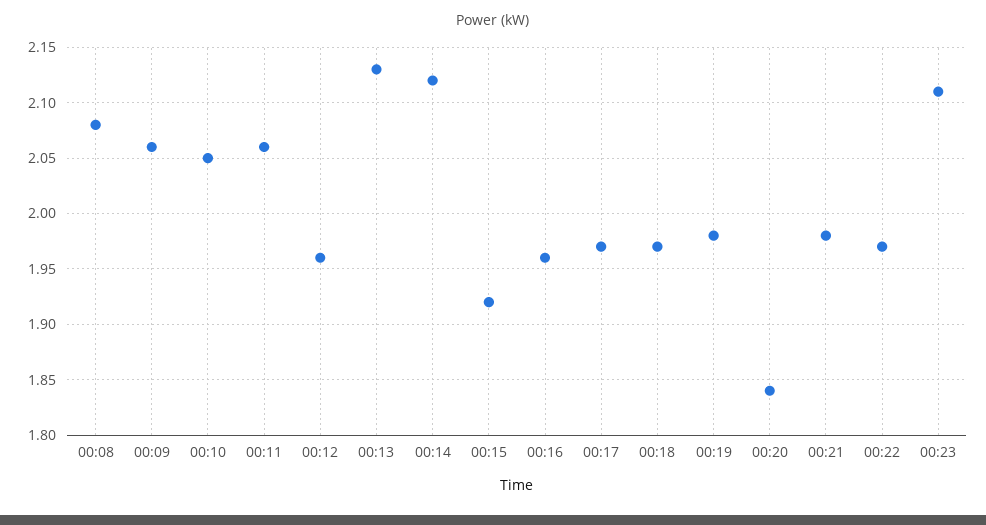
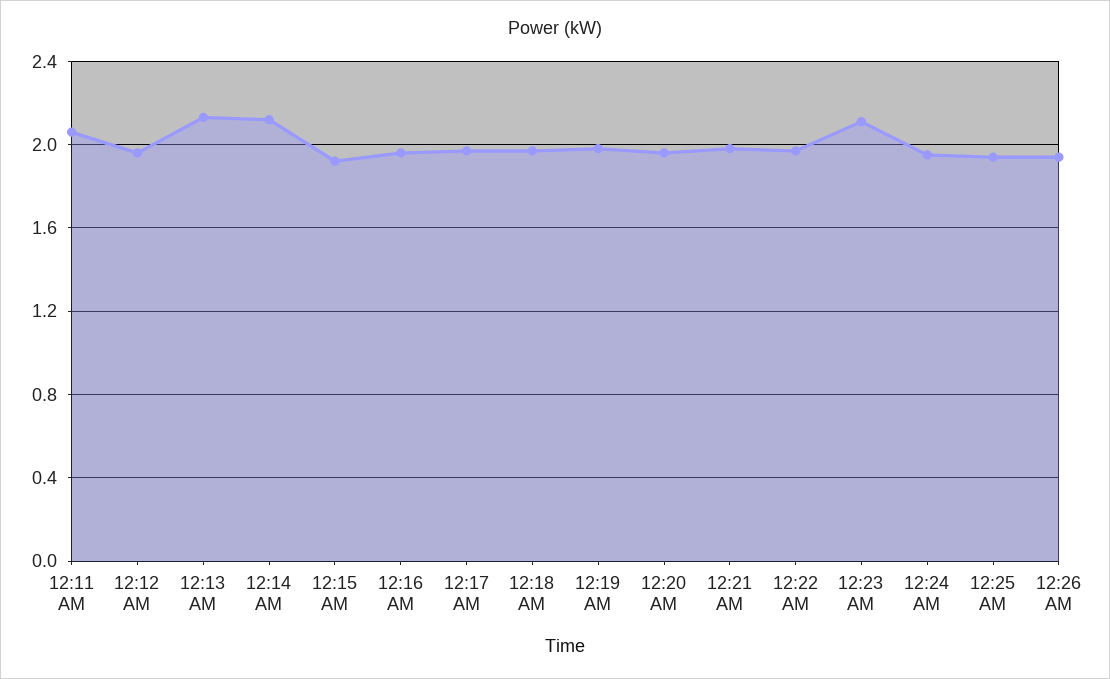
00:08: 2.08 -> none
00:09: 2.06 -> none
00:10: 2.05 -> none
00:20: 1.84 -> 1.95
12:24 AM: none -> 1.95
12:25 AM: none -> 1.95
12:26 AM: none -> 1.95

